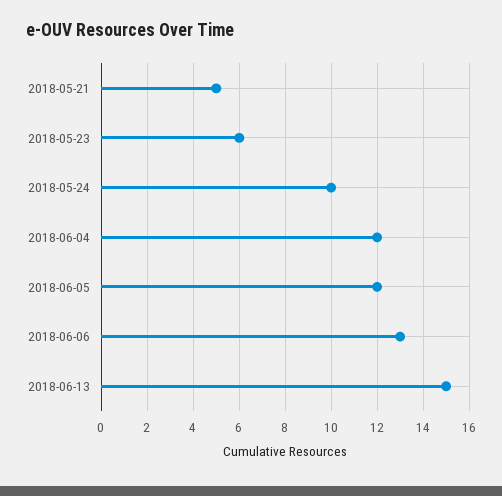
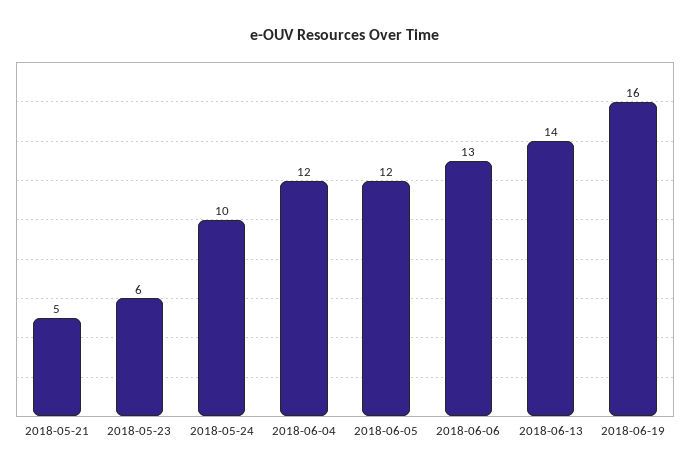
2018-06-13: 15 -> 14
2018-06-19: none -> 16

